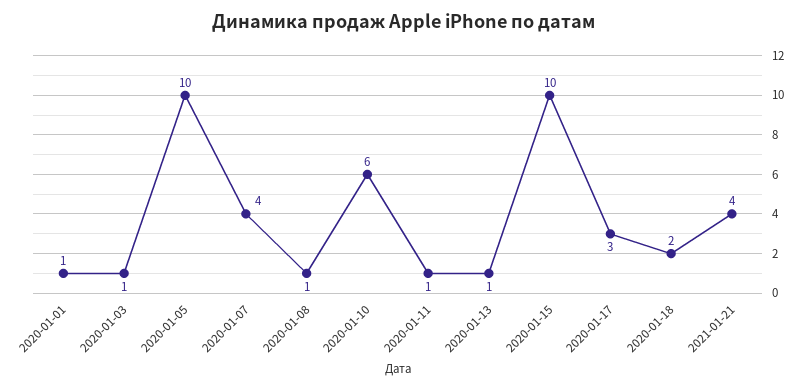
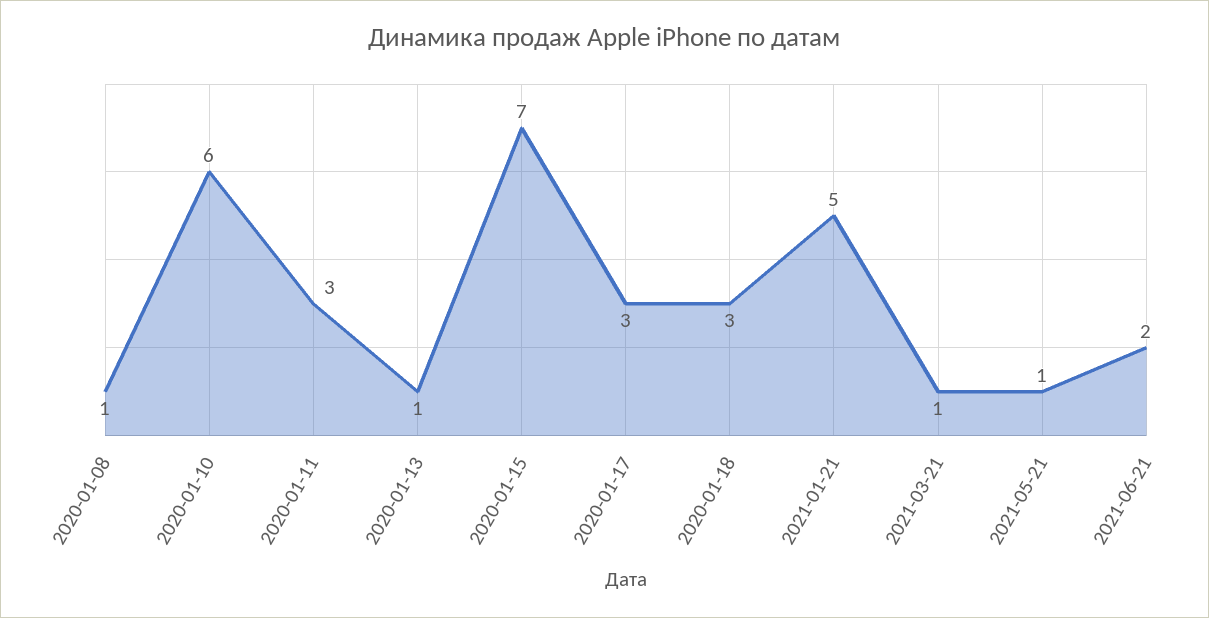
2020-01-01: 1 -> none
2020-01-03: 1 -> none
2020-01-05: 10 -> none
2020-01-07: 4 -> none
2020-01-11: 1 -> 3
2020-01-15: 10 -> 7
2020-01-18: 2 -> 3
2021-01-21: 4 -> 5
2021-03-21: none -> 1
2021-05-21: none -> 1
2021-06-21: none -> 2

